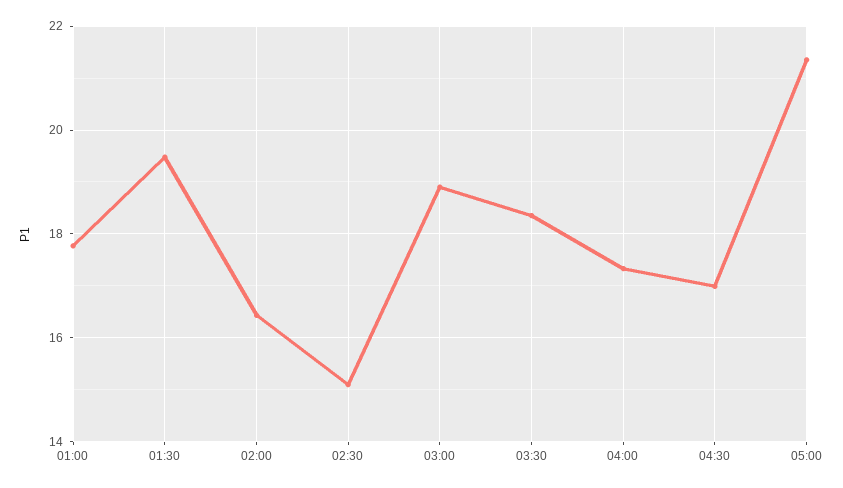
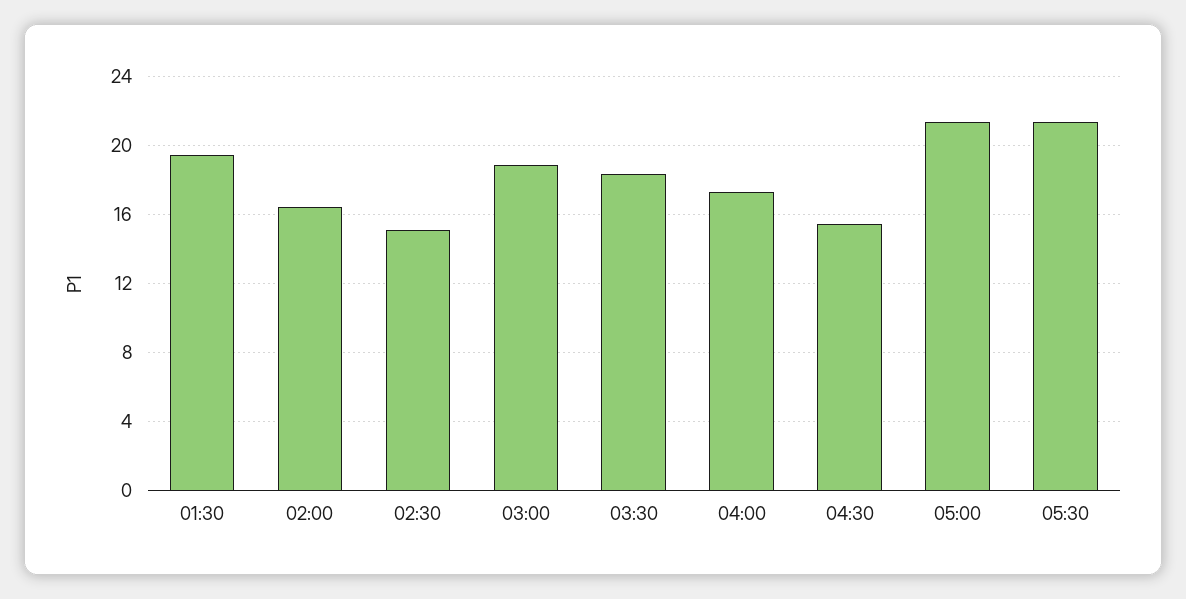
01:00: 17.8 -> none
04:30: 17 -> 15.5
05:30: none -> 21.5

